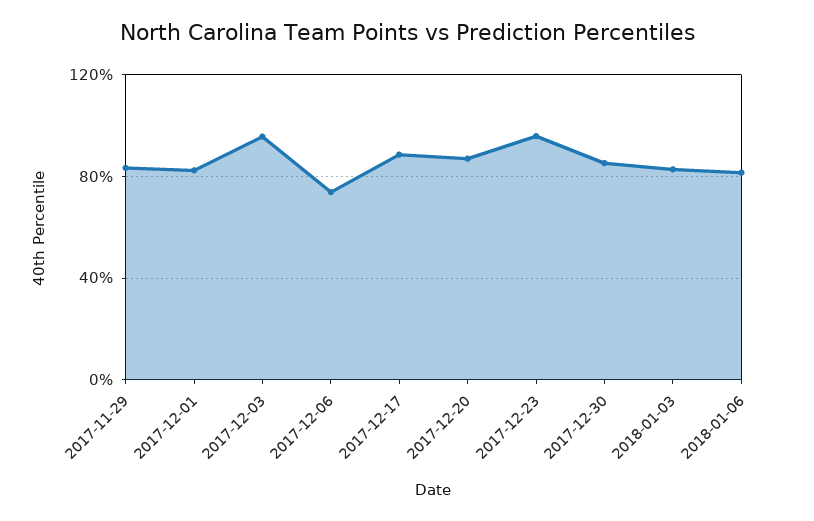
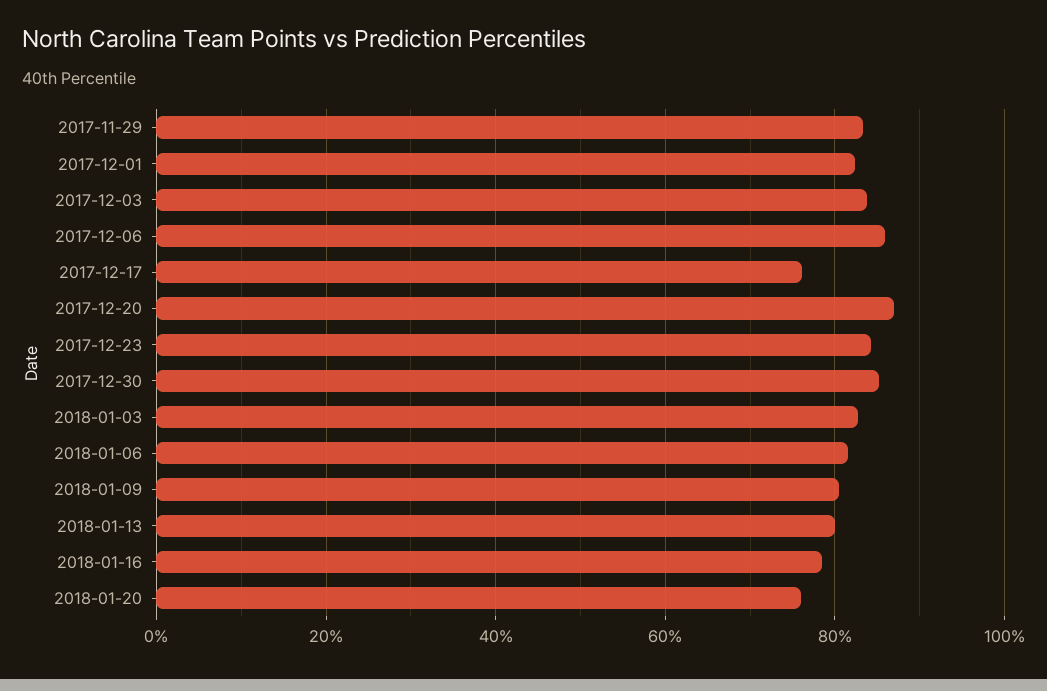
2017-12-03: 95 -> 84
2017-12-06: 75 -> 86
2017-12-17: 90 -> 76
2017-12-23: 95 -> 84
2018-01-09: none -> 80
2018-01-13: none -> 80
2018-01-16: none -> 78
2018-01-20: none -> 76

